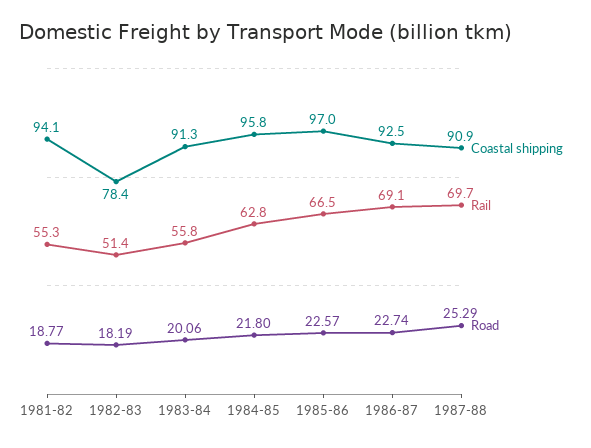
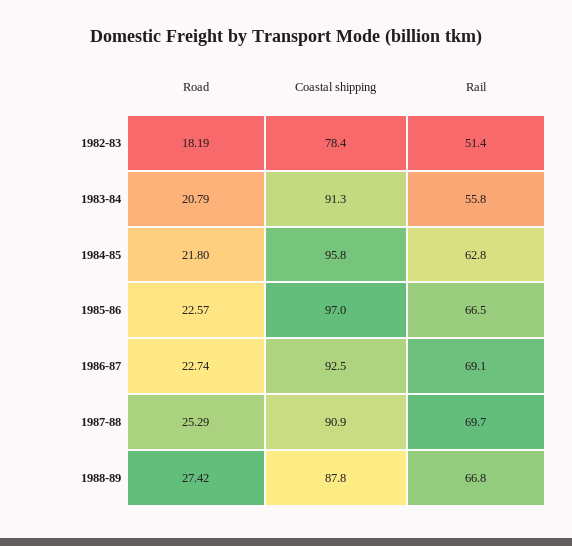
Coastal shipping, 1981-82: 94.1 -> none
Rail, 1981-82: 55.3 -> none
Road, 1981-82: 18.77 -> none
Road, 1983-84: 20.06 -> 20.79
Road, 1988-89: none -> 27.42
Coastal shipping, 1988-89: none -> 87.8
Rail, 1988-89: none -> 66.8

